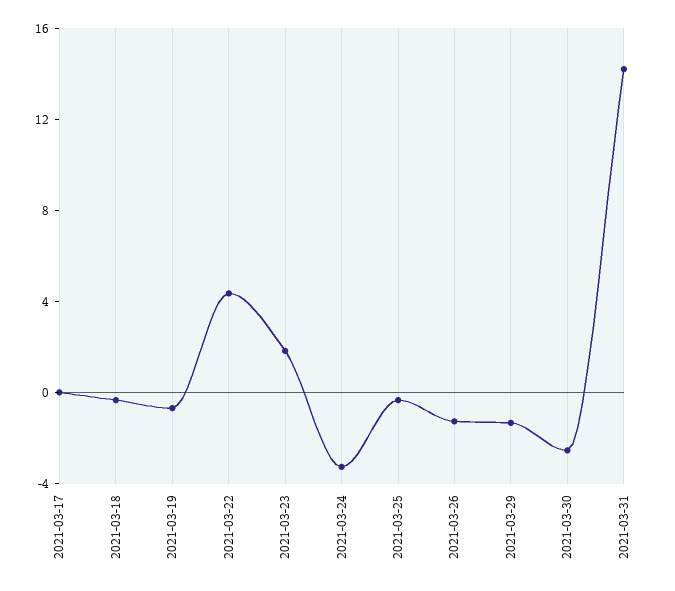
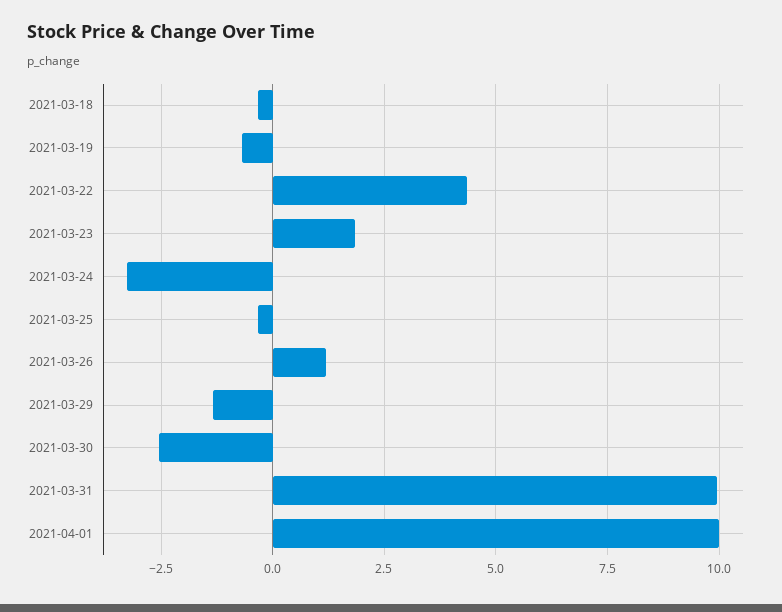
2021-03-17: 0 -> none
2021-03-26: -1 -> 1.25
2021-03-31: 14 -> 10
2021-04-01: none -> 10

